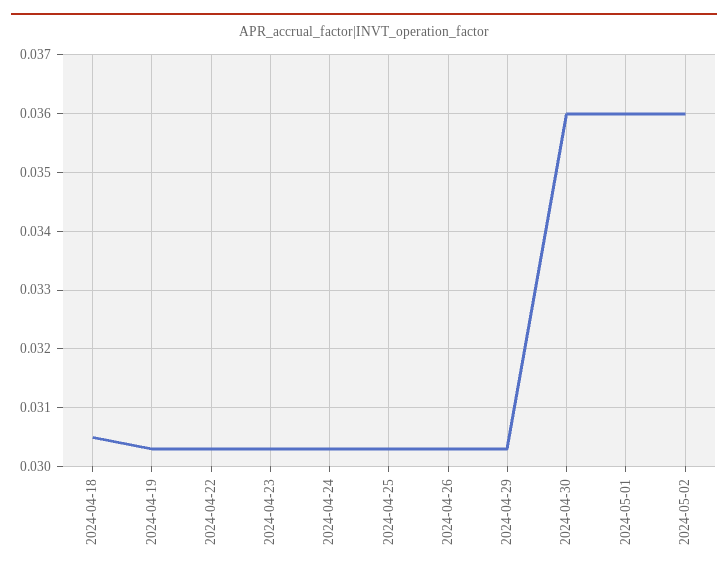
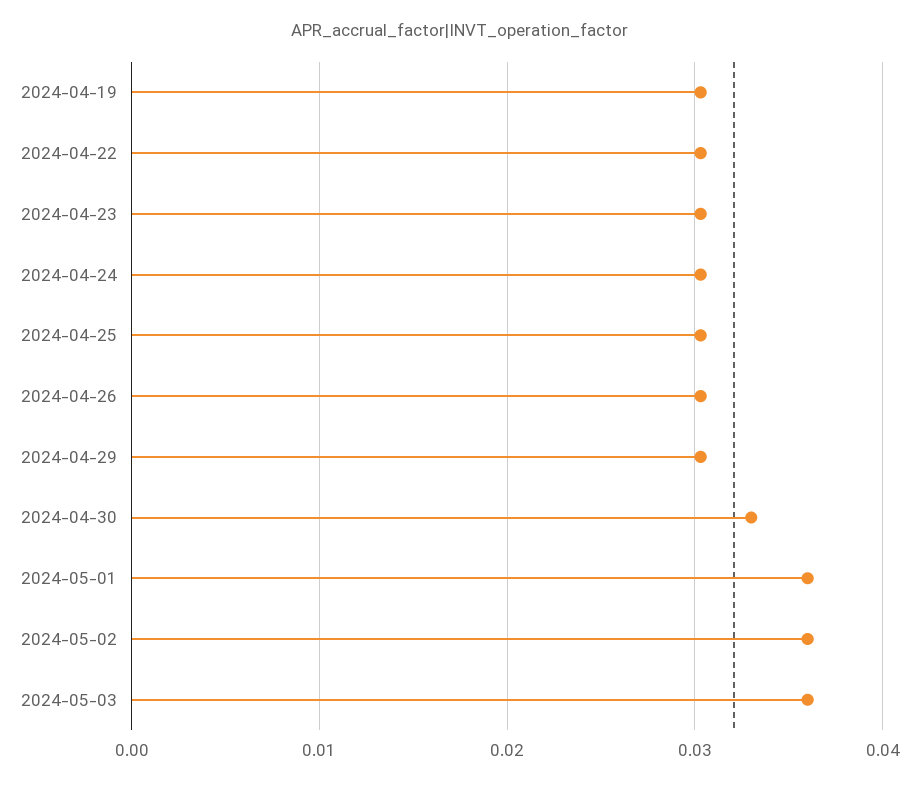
2024-04-18: 0.0305 -> none
2024-04-30: 0.036 -> 0.033
2024-05-03: none -> 0.036

